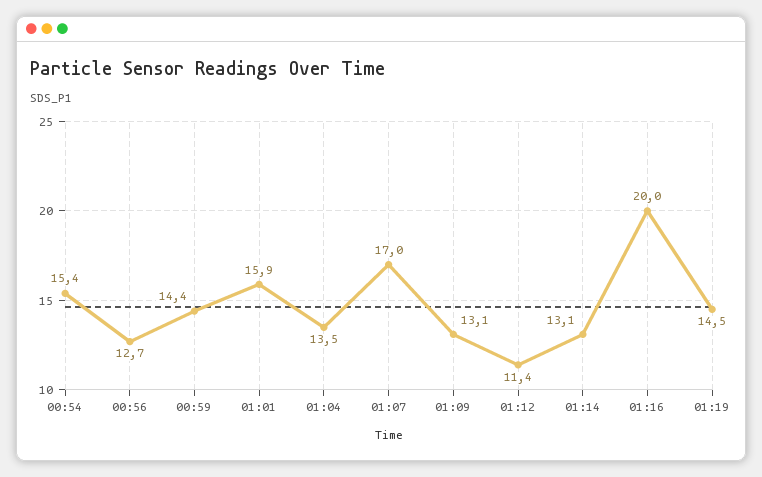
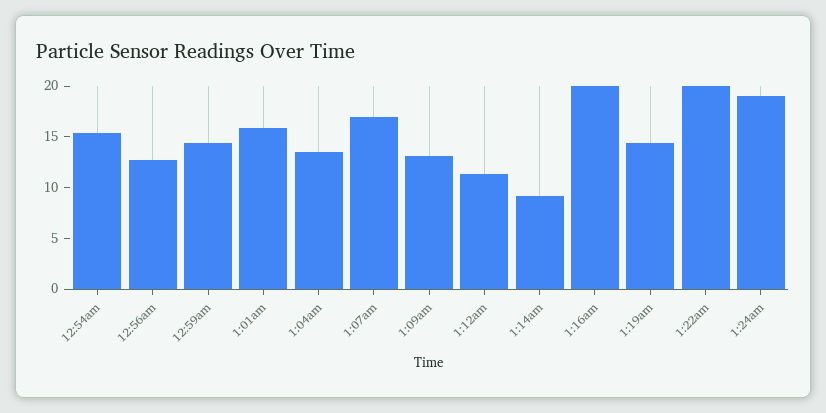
01:14: 13.1 -> 9
1:22am: none -> 20
1:24am: none -> 19

